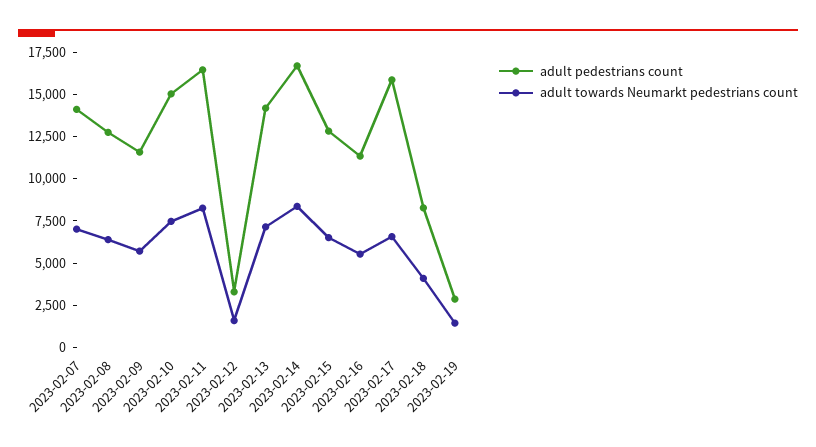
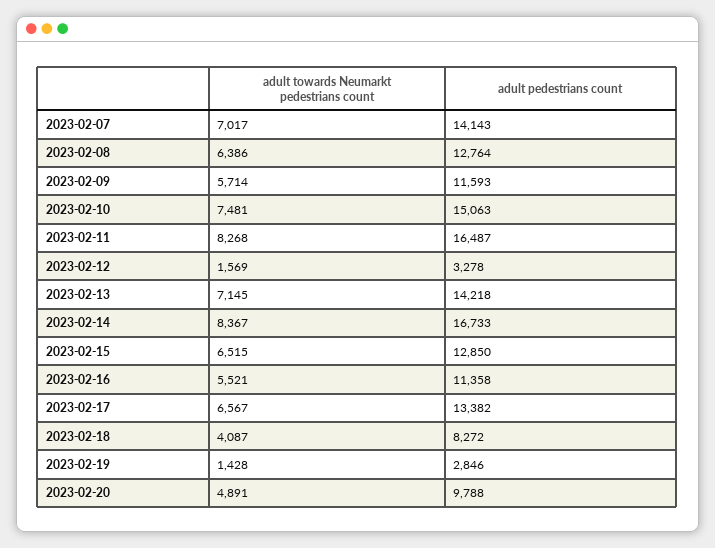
adult pedestrians count, 2023-02-17: 16000 -> 13382
adult towards Neumarkt pedestrians count, 2023-02-20: none -> 4891
adult pedestrians count, 2023-02-20: none -> 9788

